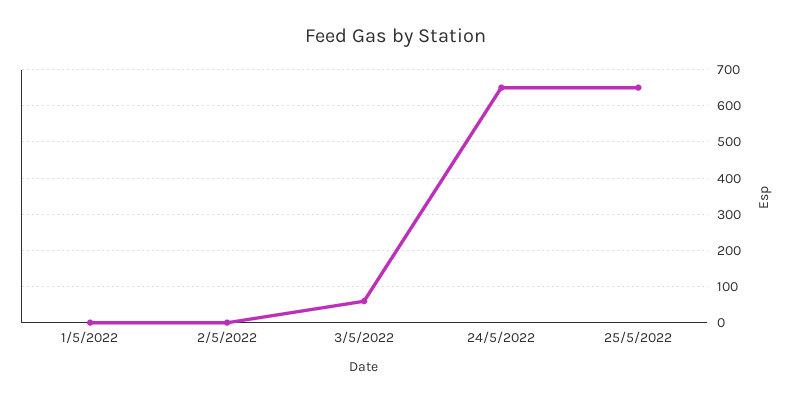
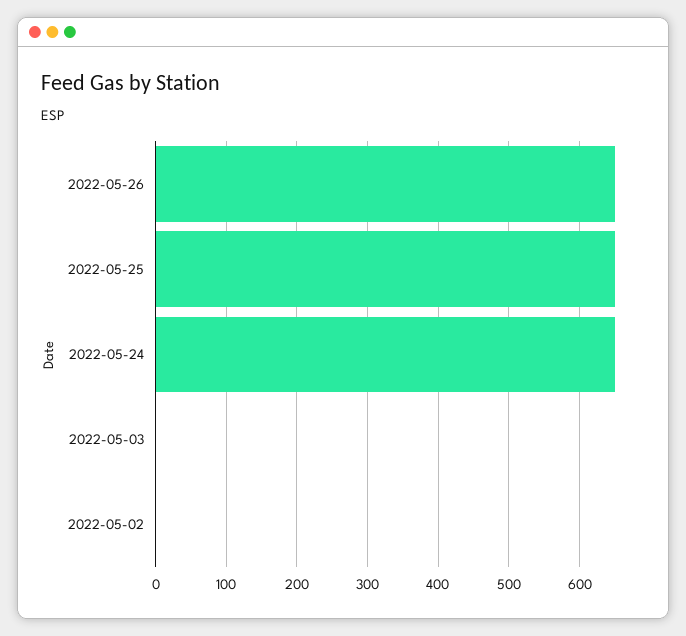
1/5/2022: 0 -> none
3/5/2022: 60 -> 0
2022-05-26: none -> 650

